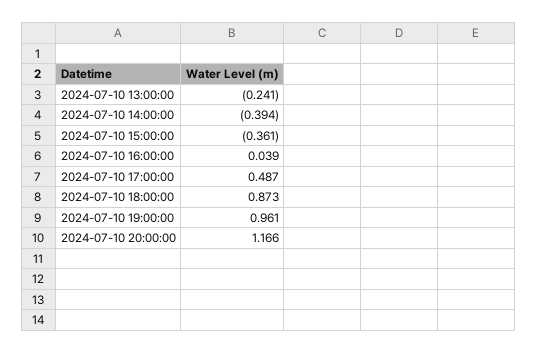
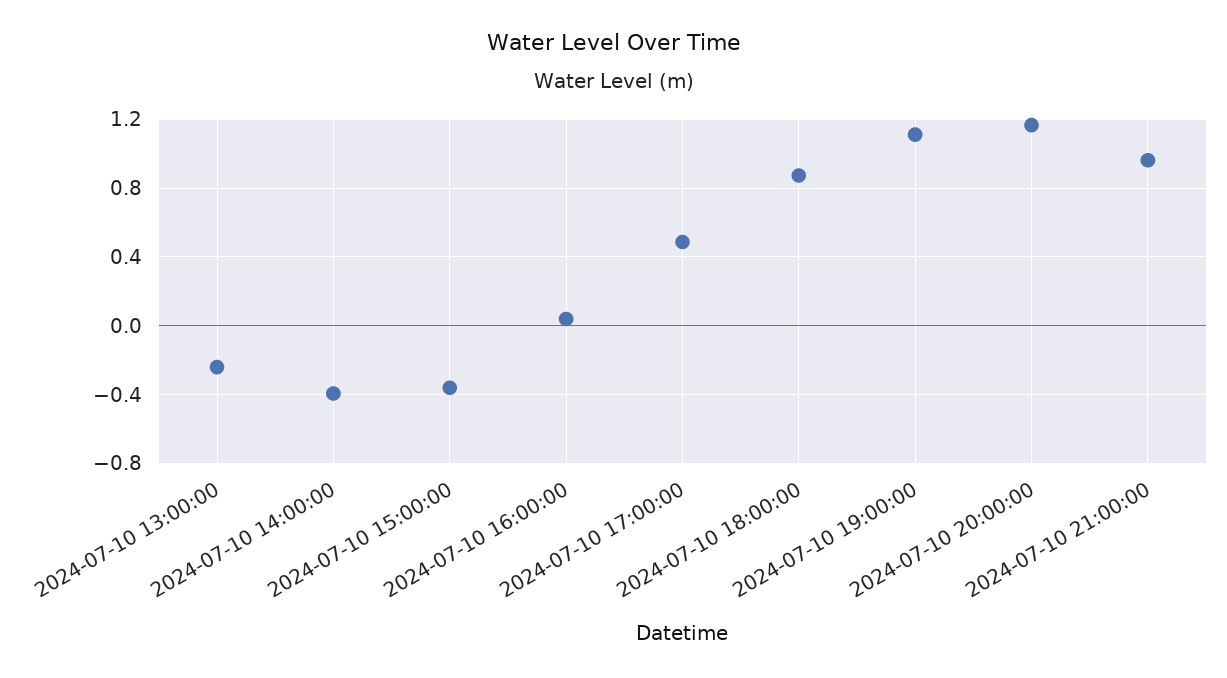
2024-07-10 19:00:00: 0.961 -> 1.1
2024-07-10 21:00:00: none -> 0.95

